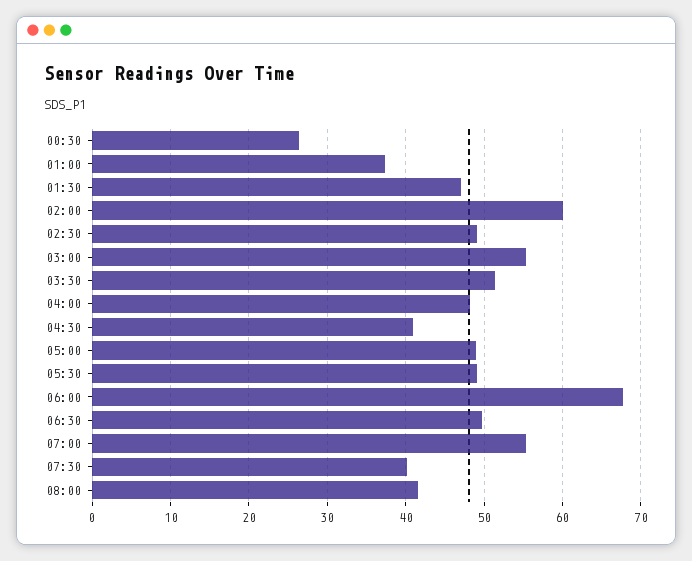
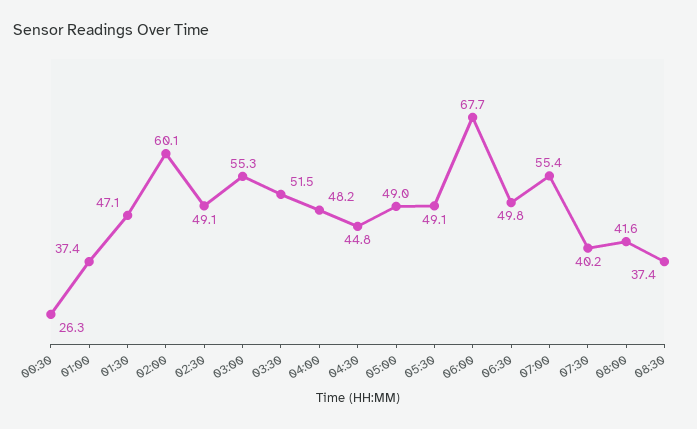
04:30: 41 -> 44.8
08:30: none -> 37.4

